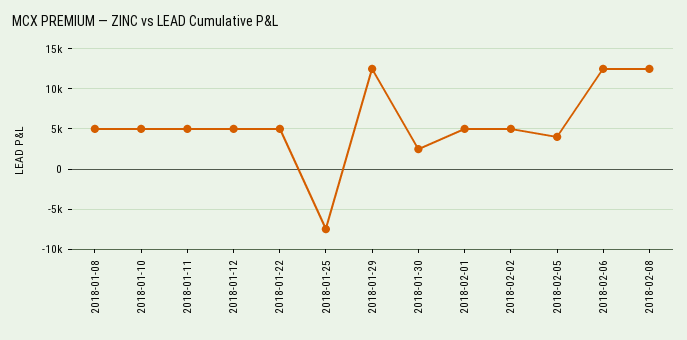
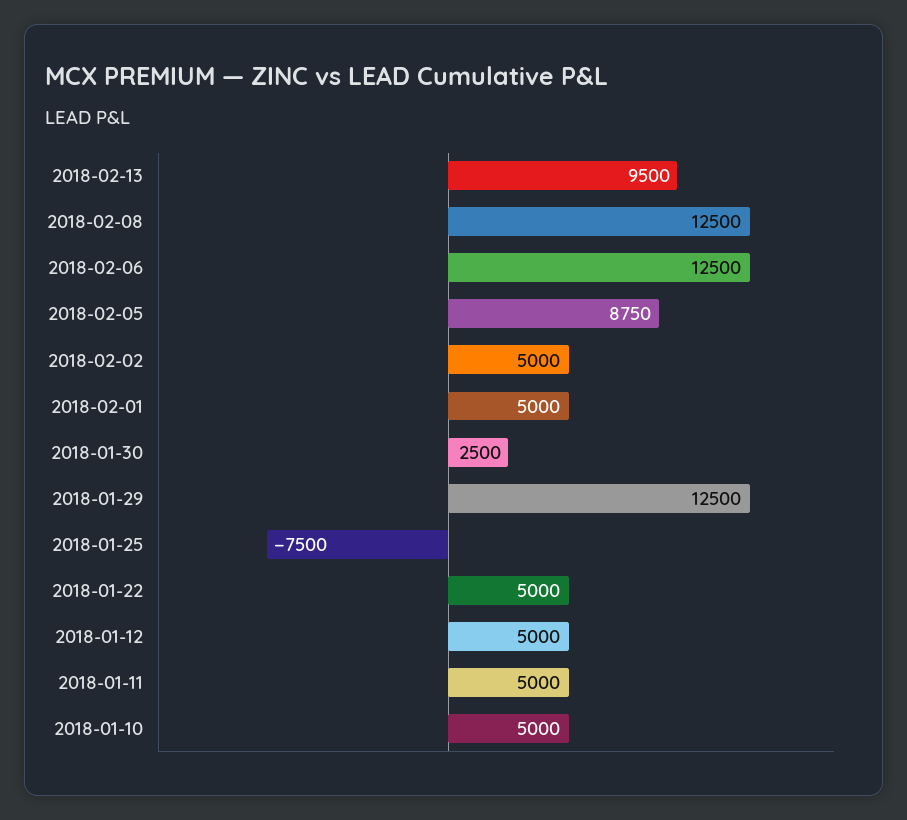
2018-01-08: 5000 -> none
2018-02-05: 4000 -> 8750
2018-02-13: none -> 9500

